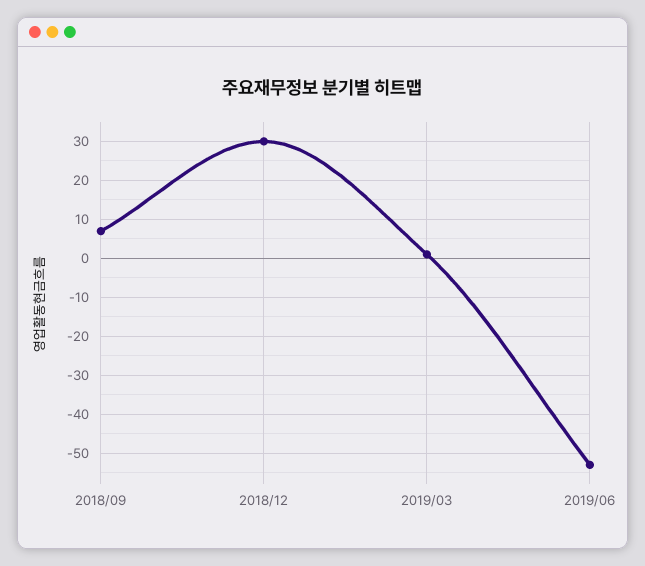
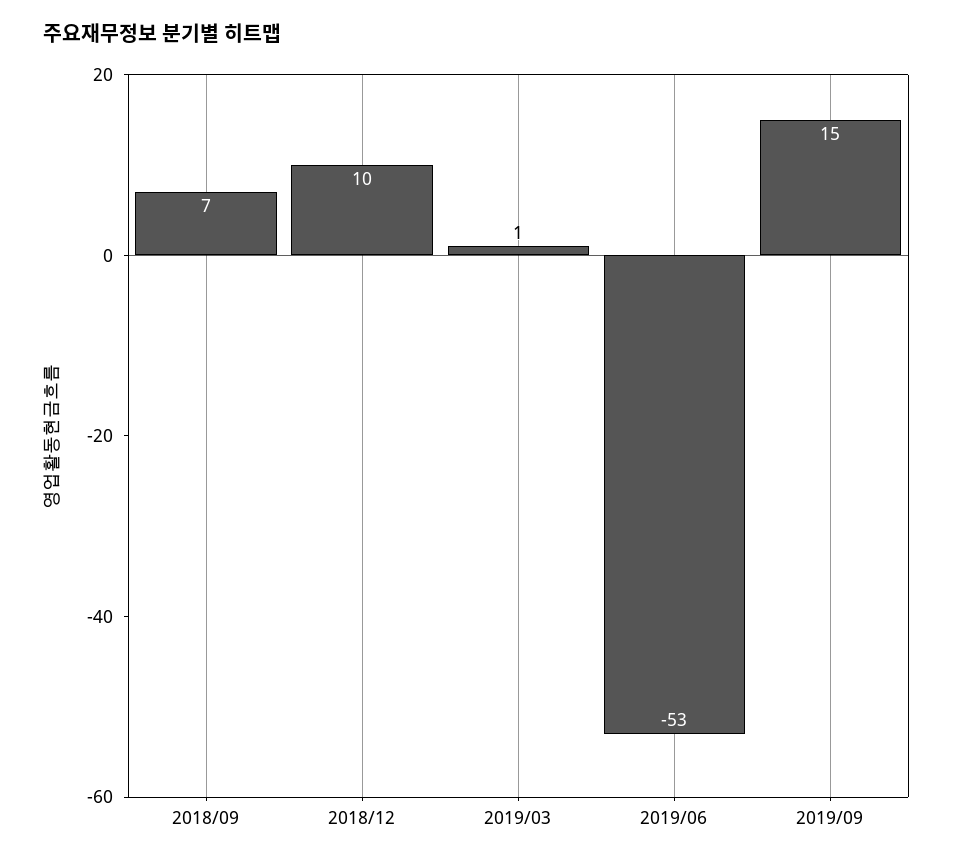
2018/12: 30 -> 10
2019/09: none -> 15

